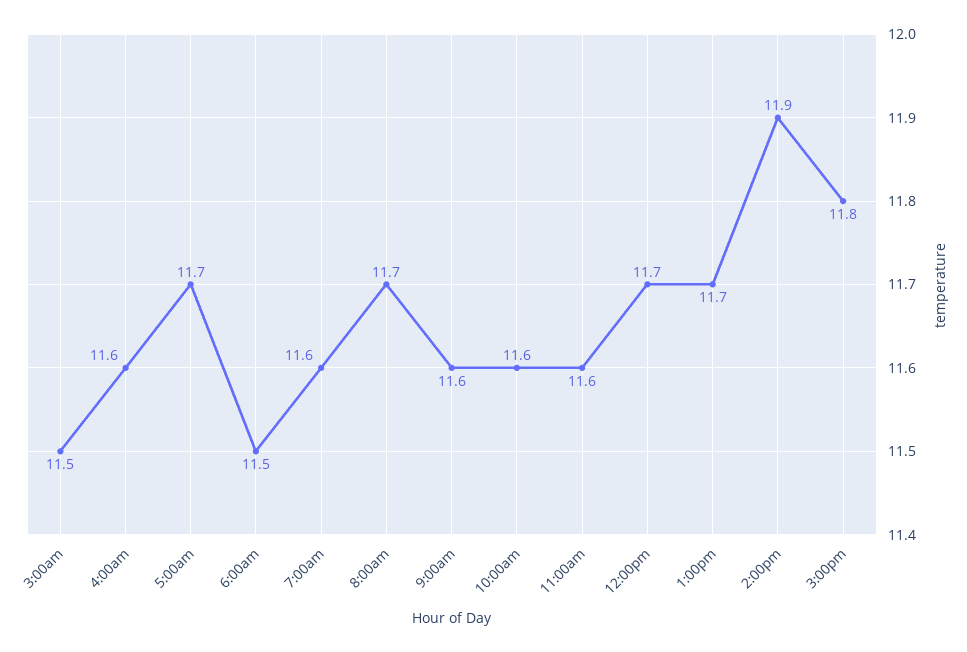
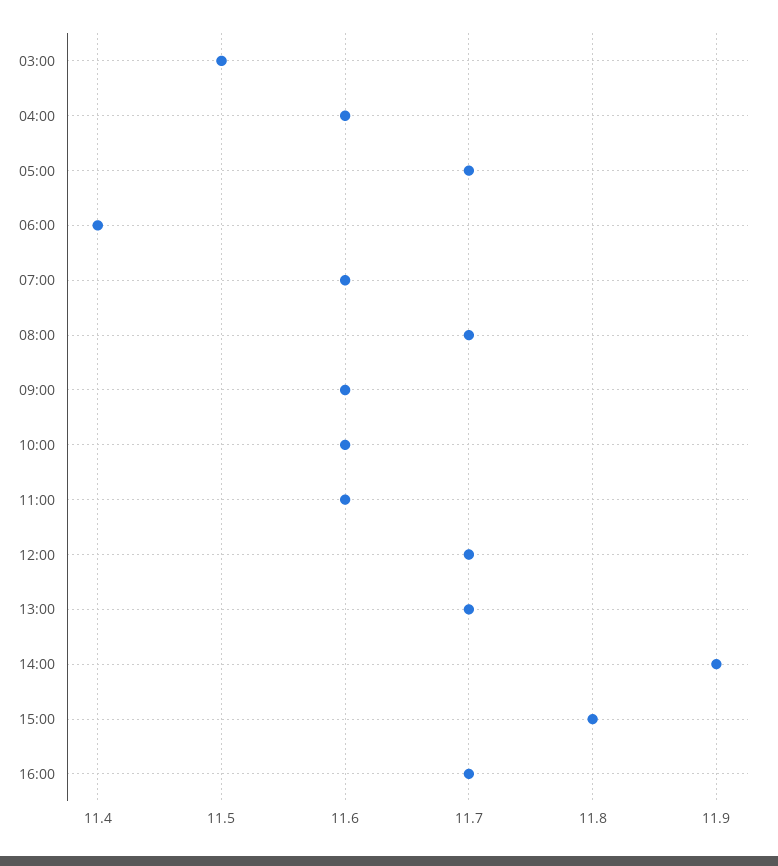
6:00am: 11.5 -> 11.4
16:00: none -> 11.7

